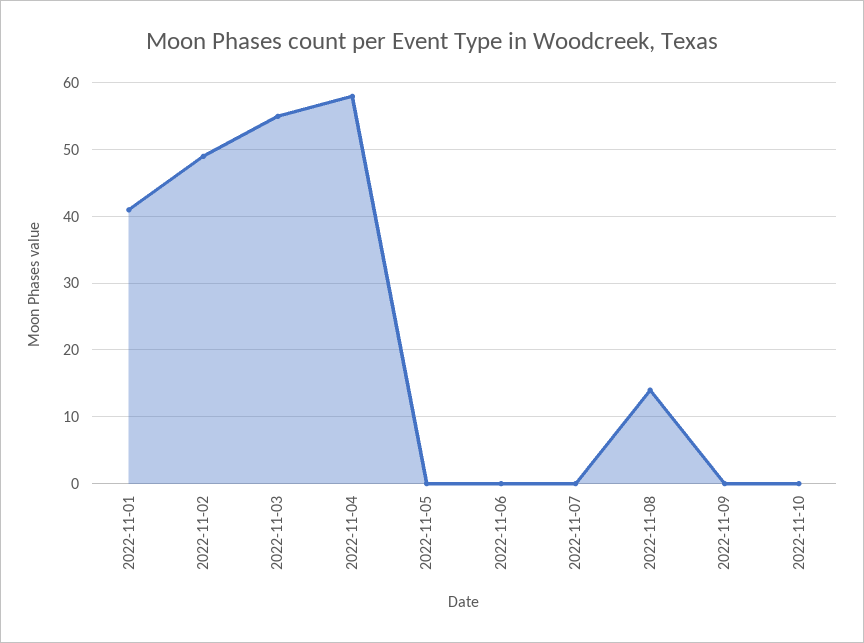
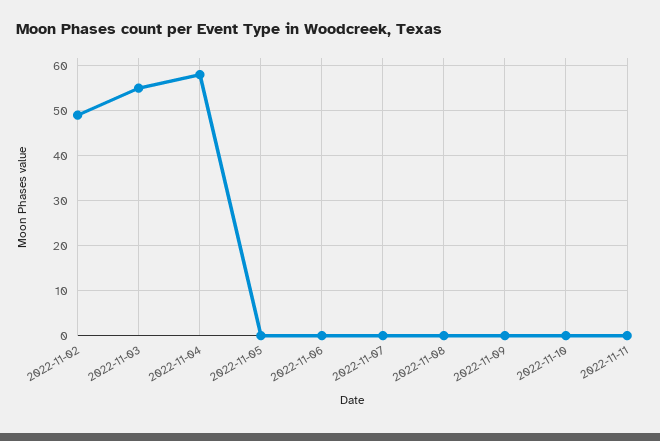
2022-11-01: 41 -> none
2022-11-08: 14 -> 0
2022-11-11: none -> 0

